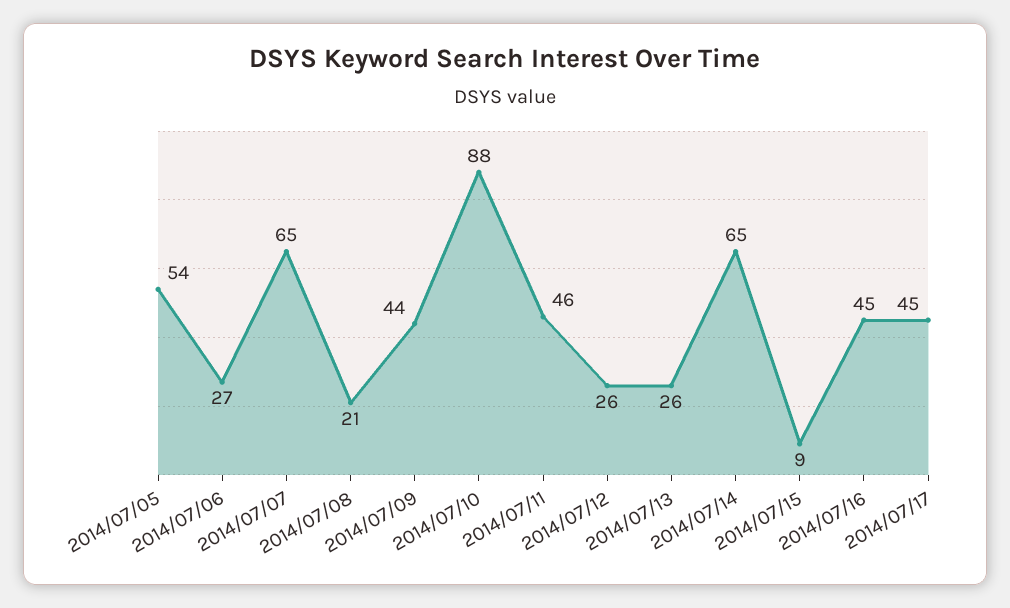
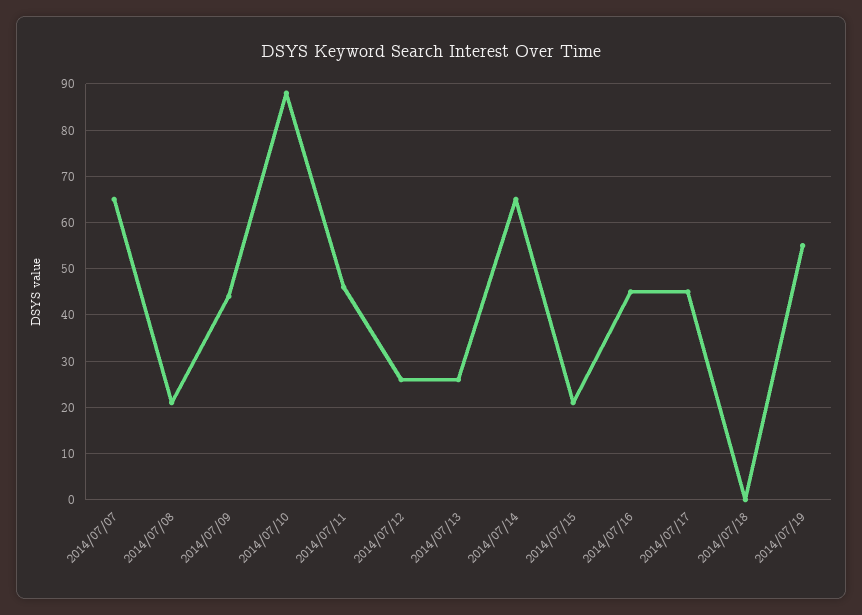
2014/07/05: 54 -> none
2014/07/06: 27 -> none
2014/07/15: 9 -> 20
2014/07/18: none -> 0
2014/07/19: none -> 55

